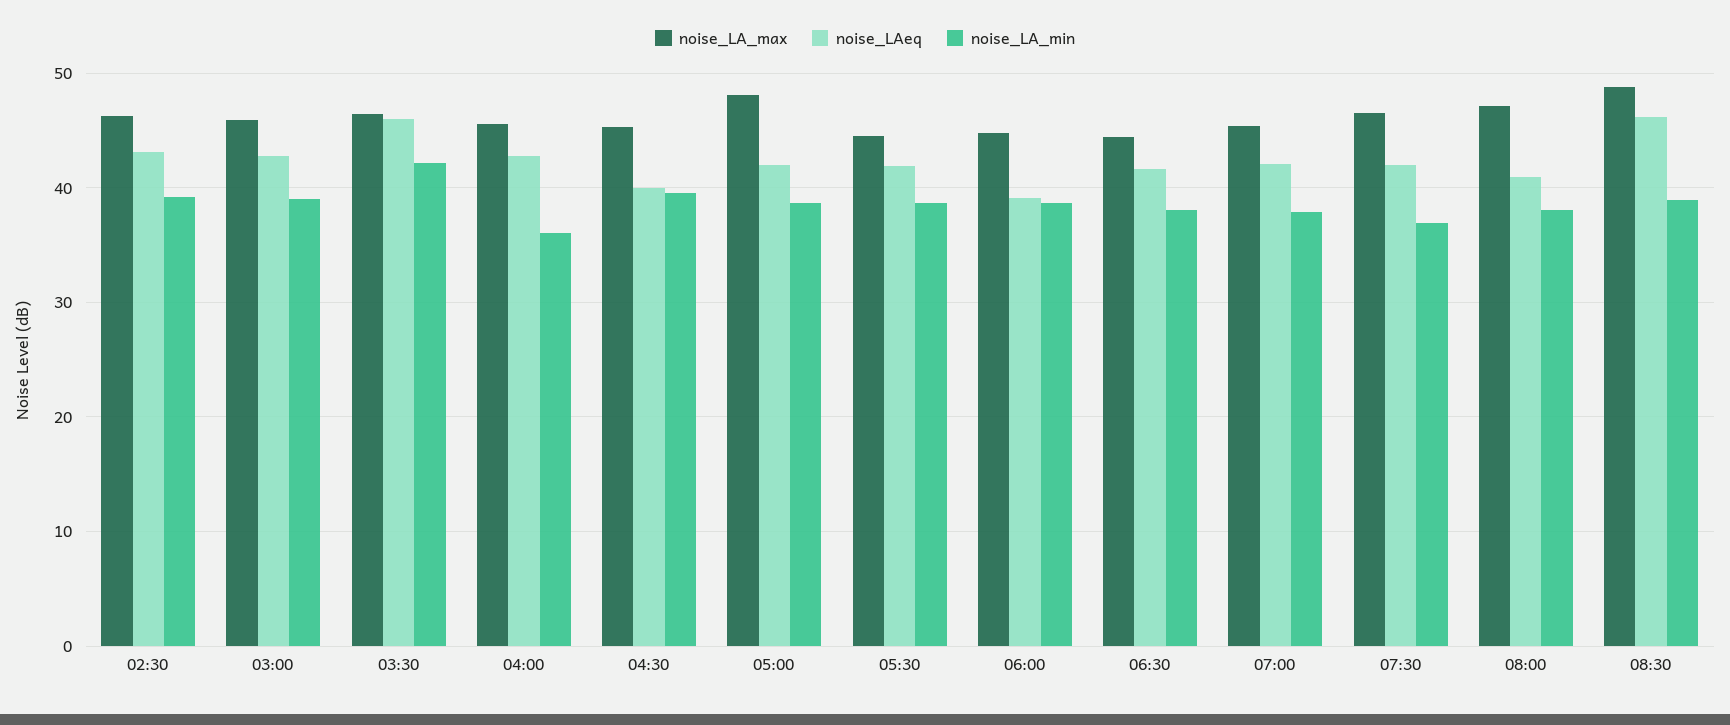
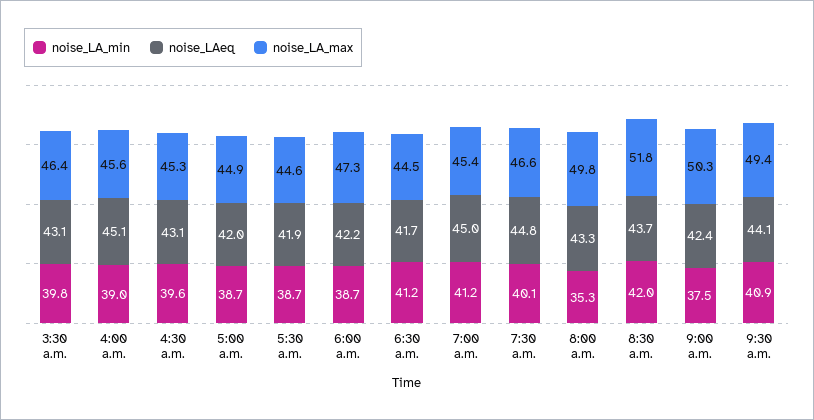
noise_LA_max, 02:30: 46 -> none
noise_LAeq, 02:30: 43 -> none
noise_LA_min, 02:30: 39 -> none
noise_LA_max, 03:00: 46 -> none
noise_LAeq, 03:00: 43 -> none
noise_LA_min, 03:00: 39 -> none
noise_LAeq, 03:30: 46 -> 43.1
noise_LA_min, 03:30: 42 -> 39.8
noise_LAeq, 04:00: 43 -> 45.1
noise_LA_min, 04:00: 36 -> 39
noise_LAeq, 04:30: 40 -> 43.1
noise_LA_max, 05:00: 48 -> 44.9
noise_LA_max, 06:00: 45 -> 47.3
noise_LAeq, 06:00: 39 -> 42.2
noise_LA_min, 06:30: 38 -> 41.2
noise_LAeq, 07:00: 42 -> 45
noise_LA_min, 07:00: 38 -> 41.2
noise_LAeq, 07:30: 42 -> 44.8
noise_LA_min, 07:30: 37 -> 40.1
noise_LA_max, 08:00: 47 -> 49.8
noise_LAeq, 08:00: 41 -> 43.3
noise_LA_min, 08:00: 38 -> 35.3
noise_LA_max, 08:30: 49 -> 51.8
noise_LAeq, 08:30: 46 -> 43.7
noise_LA_min, 08:30: 39 -> 42
noise_LA_min, 9:00 a.m.: none -> 37.5
noise_LAeq, 9:00 a.m.: none -> 42.4
noise_LA_max, 9:00 a.m.: none -> 50.3
noise_LA_min, 9:30 a.m.: none -> 40.9
noise_LAeq, 9:30 a.m.: none -> 44.1
noise_LA_max, 9:30 a.m.: none -> 49.4

